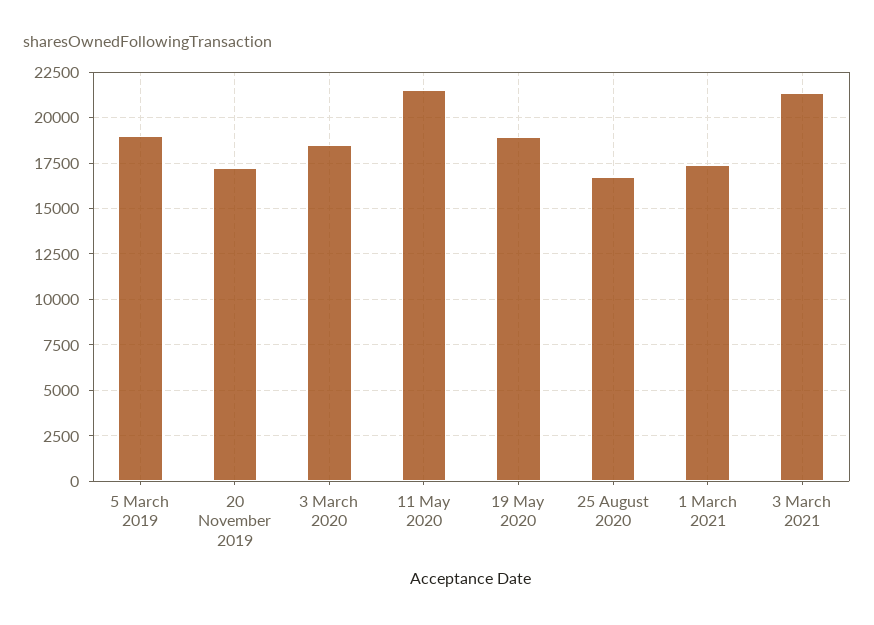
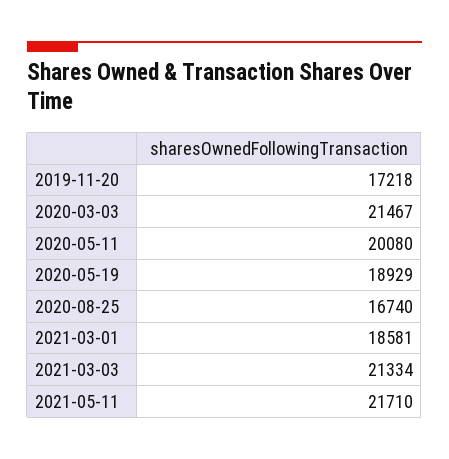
5 March 2019: 19000 -> none
3 March 2020: 18500 -> 21467
11 May 2020: 21500 -> 20080
1 March 2021: 17500 -> 18581
2021-05-11: none -> 21710

